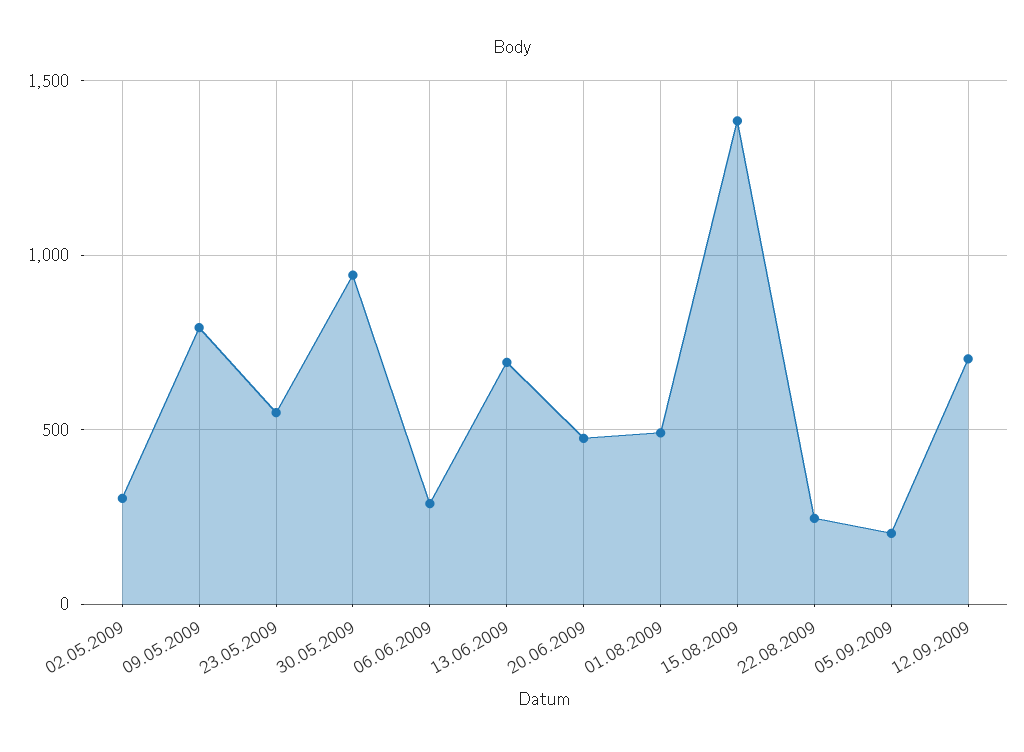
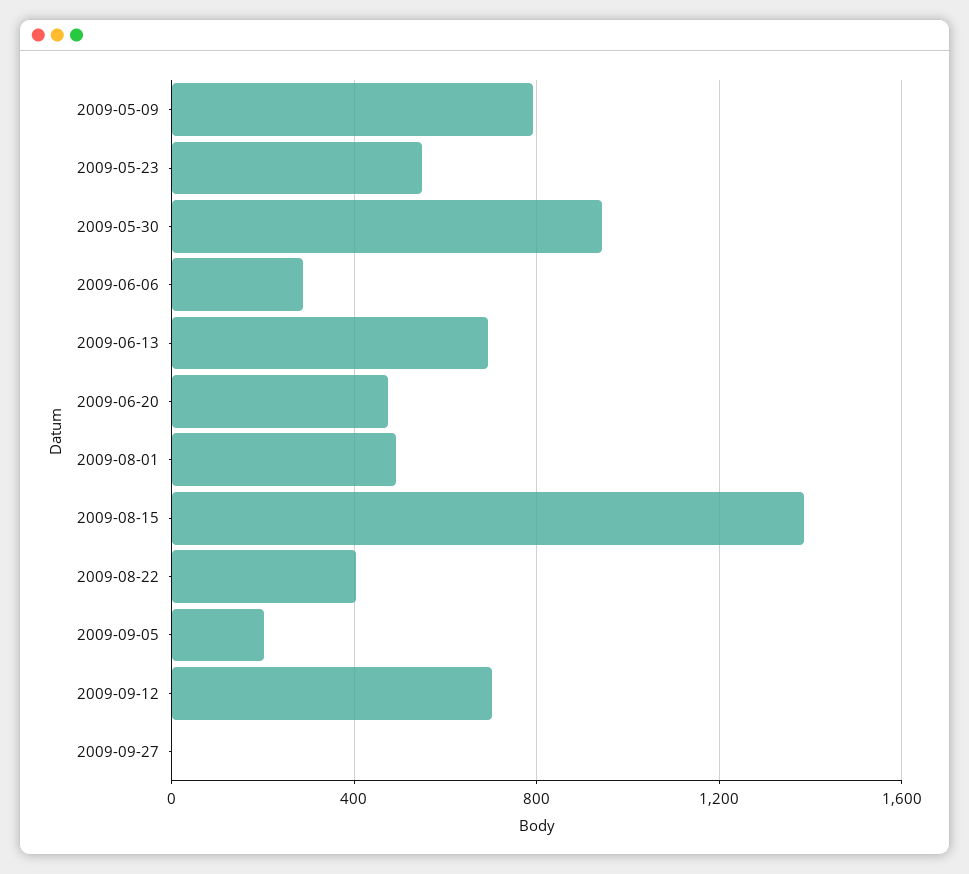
02.05.2009: 300 -> none
22.08.2009: 250 -> 400
2009-09-27: none -> 0

